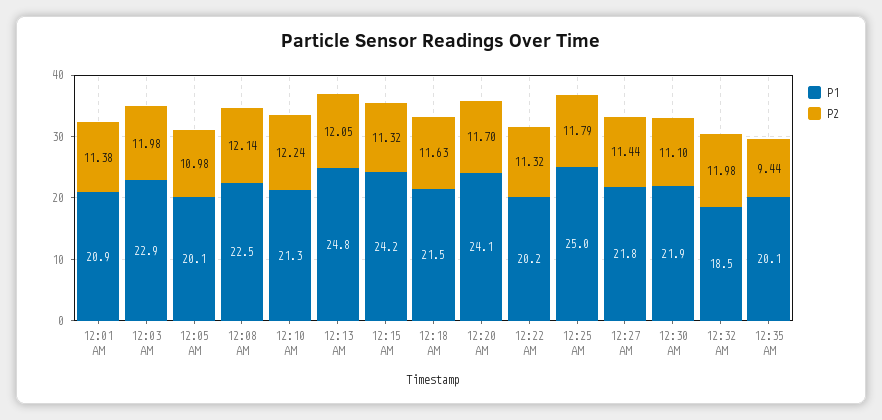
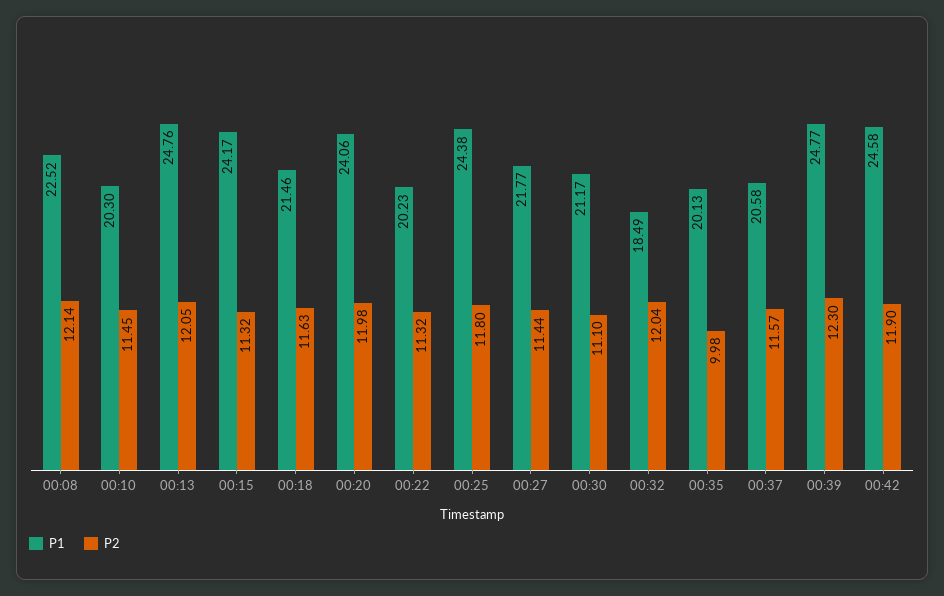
P1, 12:01 AM: 20.9 -> none
P2, 12:01 AM: 11.38 -> none
P1, 12:03 AM: 22.9 -> none
P2, 12:03 AM: 11.98 -> none
P1, 12:05 AM: 20.1 -> none
P2, 12:05 AM: 10.98 -> none
P1, 12:10 AM: 21.3 -> 20.3
P2, 12:10 AM: 12.24 -> 11.45
P2, 12:20 AM: 11.7 -> 11.98
P1, 12:25 AM: 25 -> 24.38
P2, 12:25 AM: 11.79 -> 11.8
P1, 12:30 AM: 21.9 -> 21.17
P2, 12:32 AM: 11.98 -> 12.04
P2, 12:35 AM: 9.44 -> 9.98
P1, 00:37: none -> 20.58
P2, 00:37: none -> 11.57
P1, 00:39: none -> 24.77
P2, 00:39: none -> 12.3
P1, 00:42: none -> 24.58
P2, 00:42: none -> 11.9

